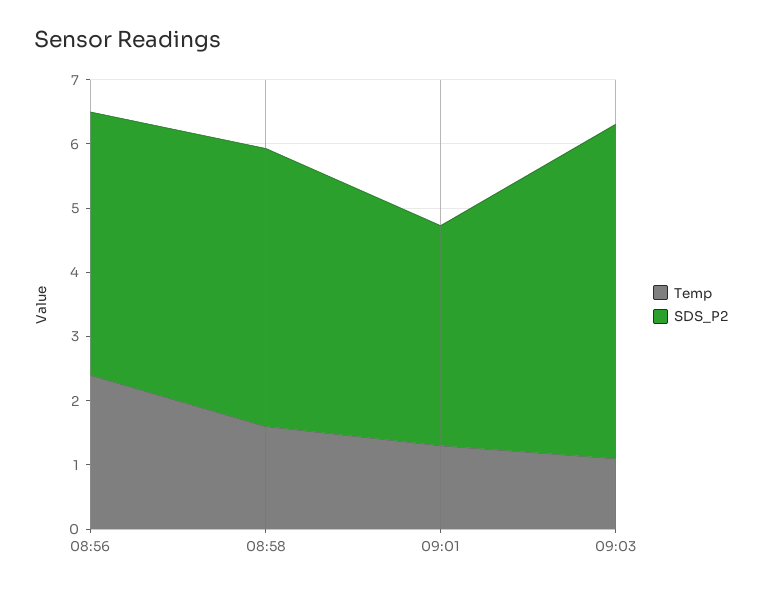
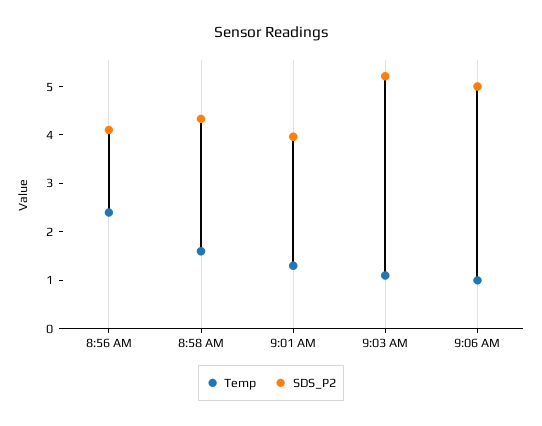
SDS_P2, 09:01: 3.4 -> 4
Temp, 9:06 AM: none -> 1
SDS_P2, 9:06 AM: none -> 5

